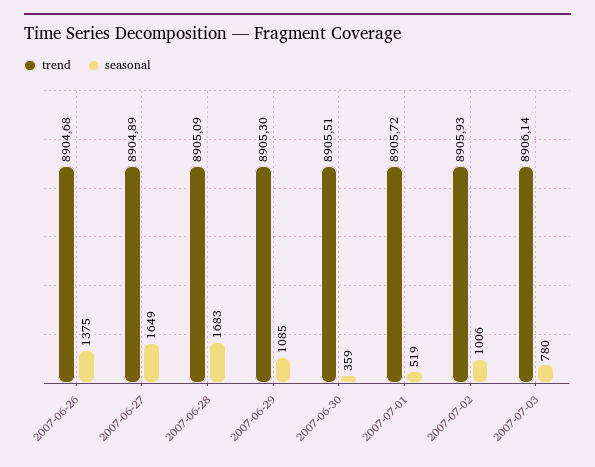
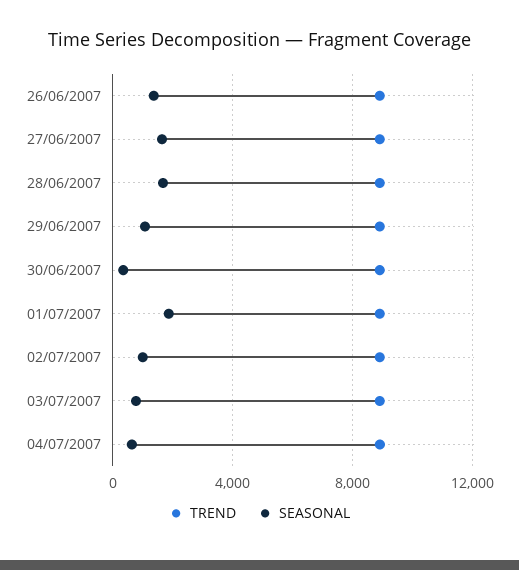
seasonal, 2007-07-01: 519 -> 2000
trend, 04/07/2007: none -> 9000
seasonal, 04/07/2007: none -> 500

